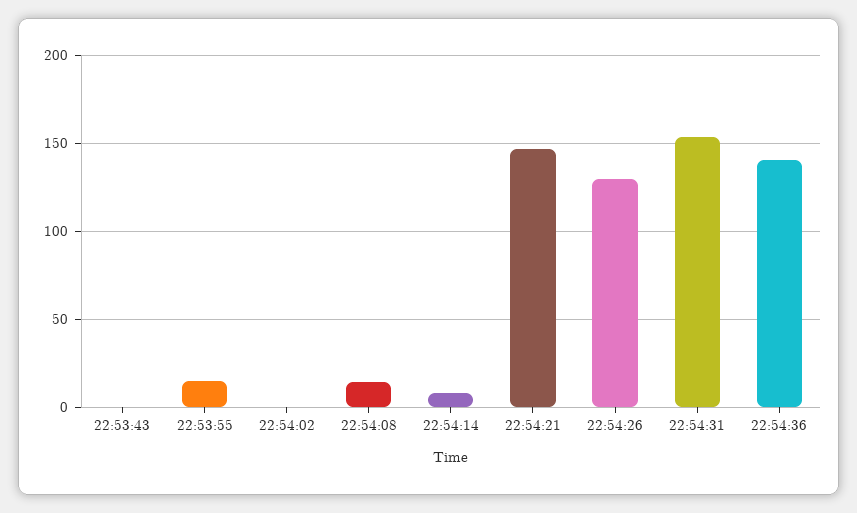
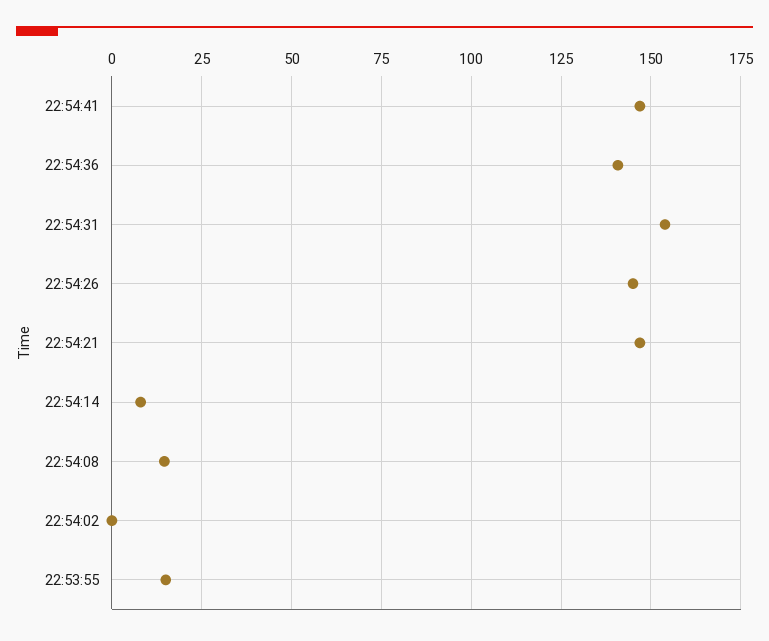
22:53:43: 0 -> none
22:54:26: 130 -> 145
22:54:41: none -> 147.5

